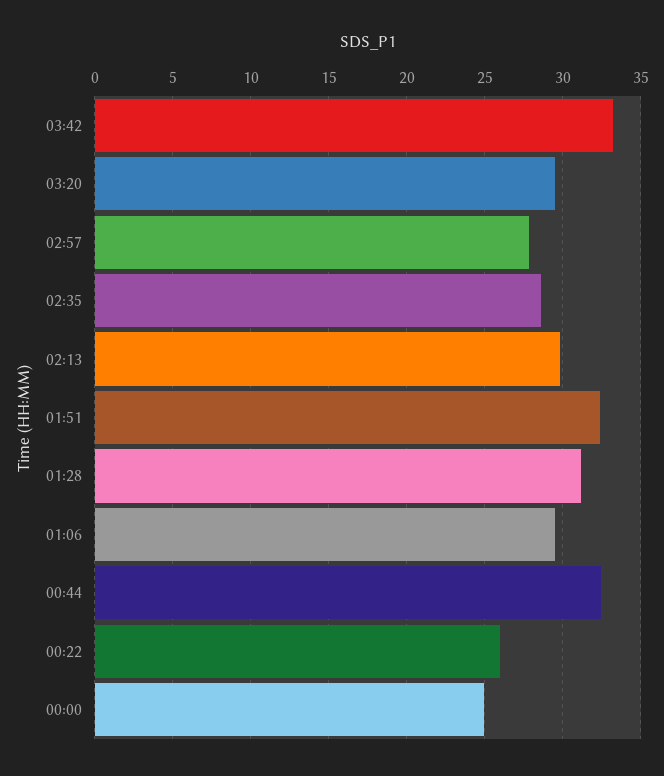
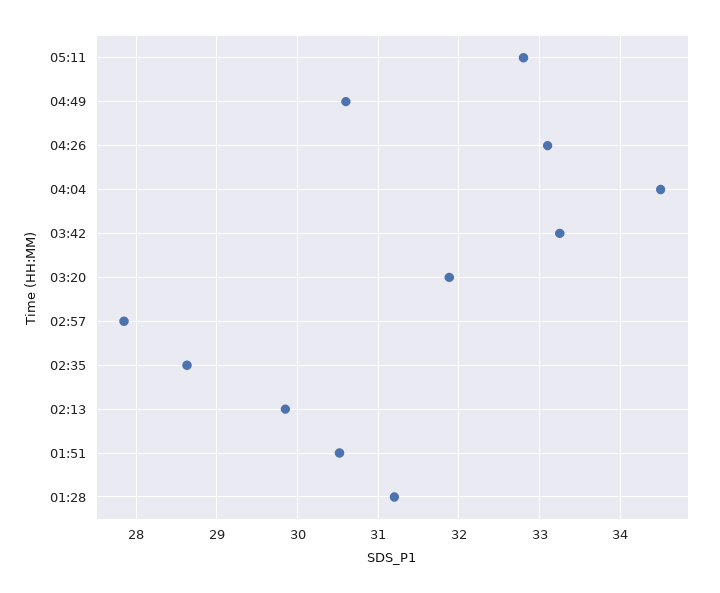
03:20: 29.5 -> 31.9
01:51: 32.5 -> 30.5
01:06: 29.5 -> none
00:44: 32.5 -> none
00:22: 26 -> none
00:00: 25 -> none
05:11: none -> 32.8
04:49: none -> 30.6
04:26: none -> 33.1
04:04: none -> 34.5

